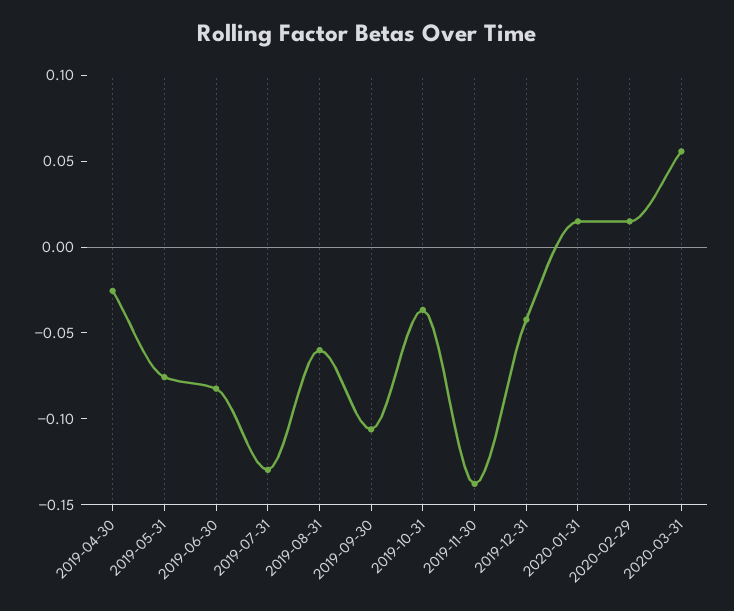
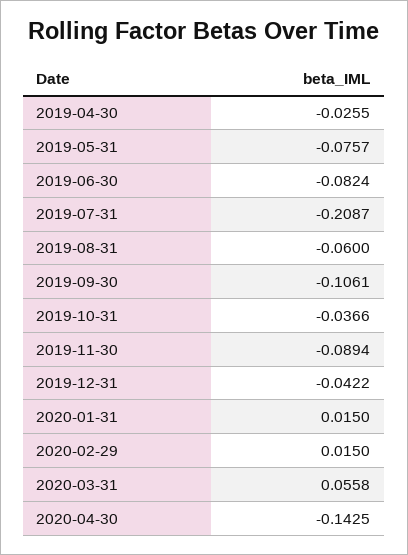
2019-07-31: -0.13 -> -0.2087
2019-11-30: -0.14 -> -0.0894
2020-04-30: none -> -0.1425

